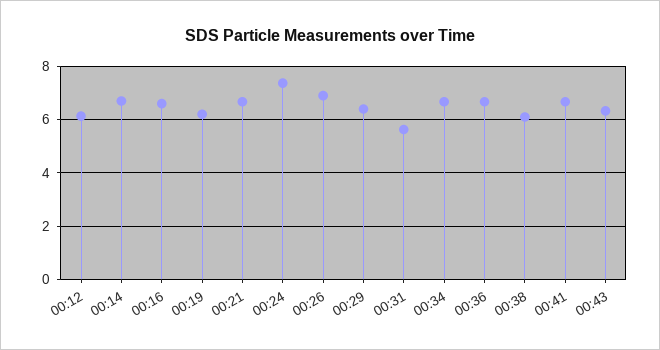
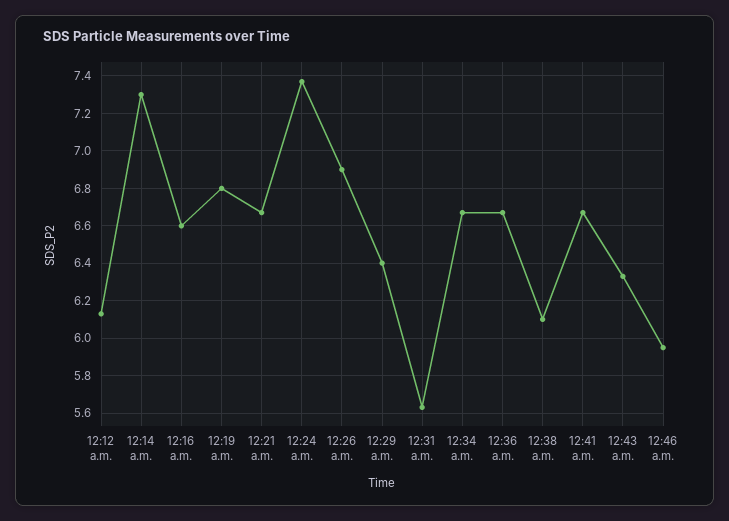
00:14: 6.75 -> 7.3
00:19: 6.25 -> 6.8
12:46 a.m.: none -> 5.95

